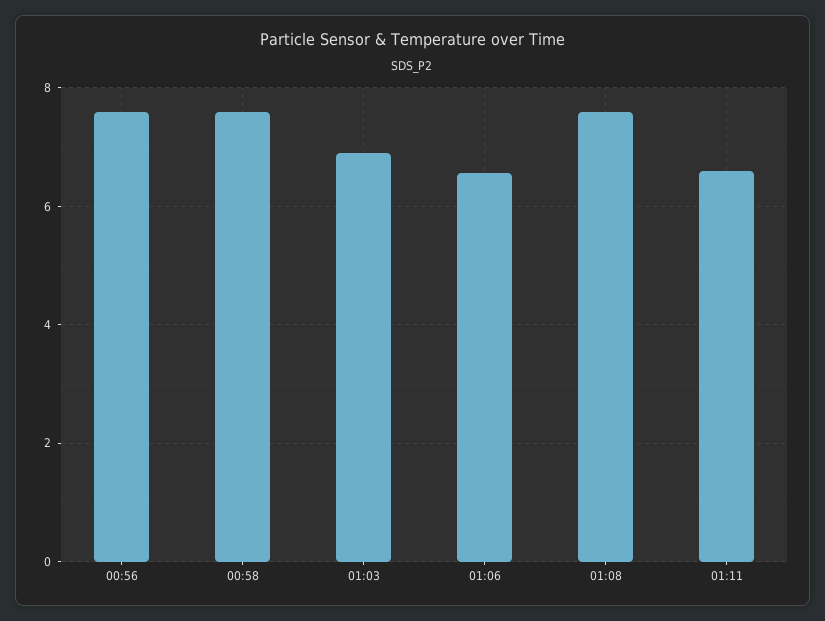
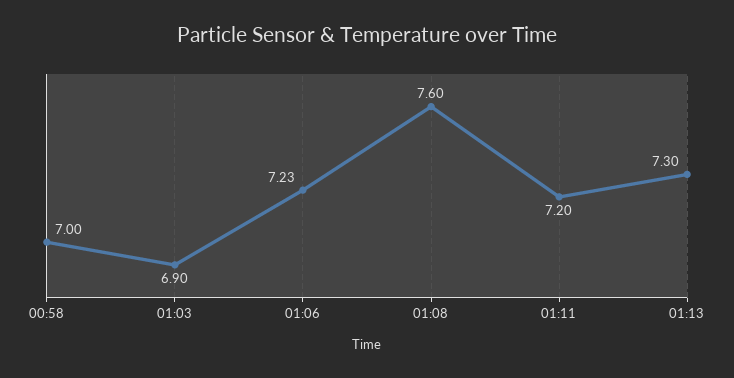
00:56: 7.6 -> none
00:58: 7.6 -> 7
01:06: 6.6 -> 7.23
01:11: 6.6 -> 7.2
01:13: none -> 7.3

